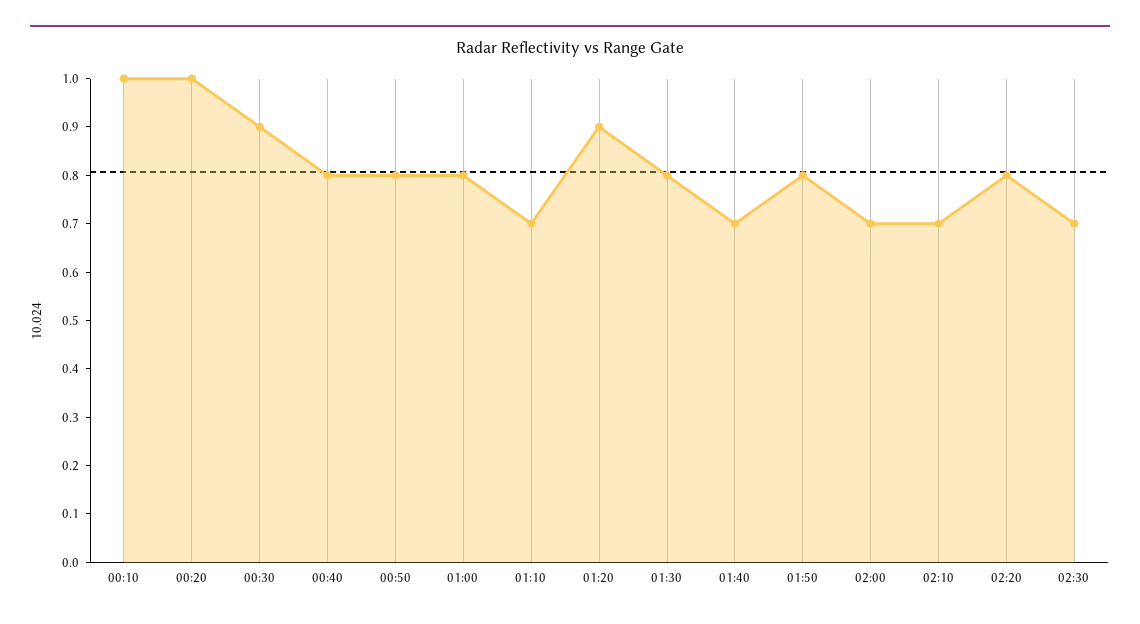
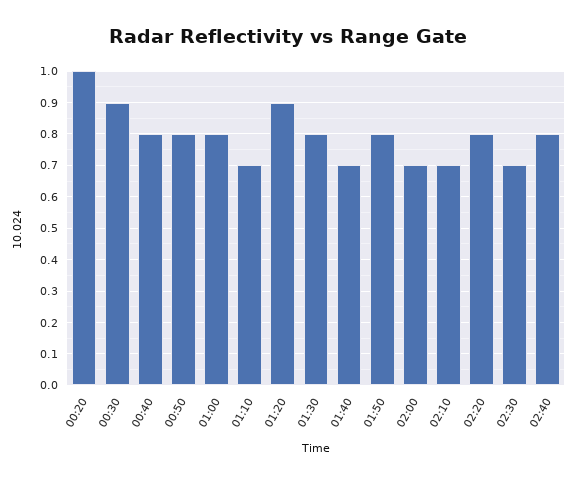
00:10: 1 -> none
02:40: none -> 0.8

